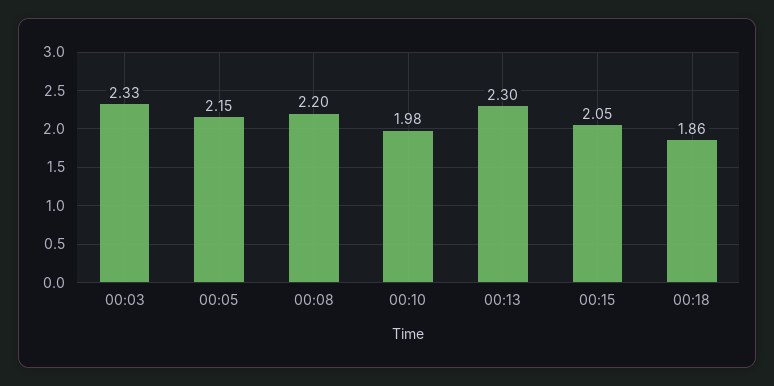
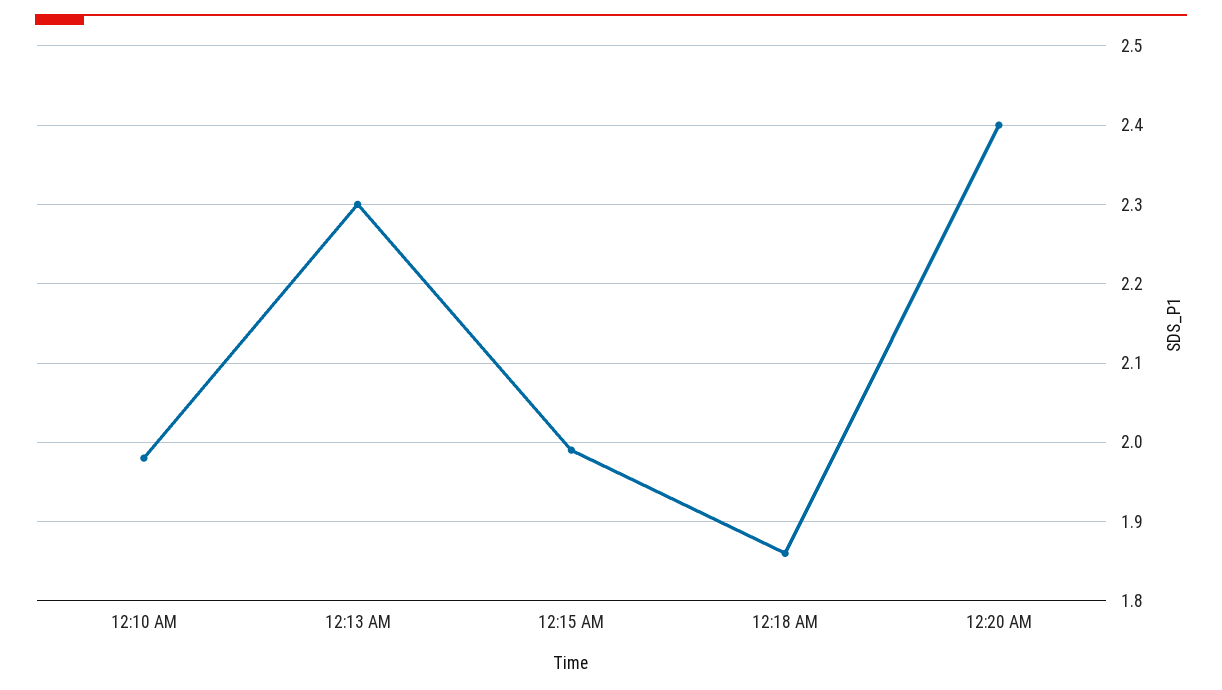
00:03: 2.33 -> none
00:05: 2.15 -> none
00:08: 2.2 -> none
00:15: 2.05 -> 1.99
12:20 AM: none -> 2.4

